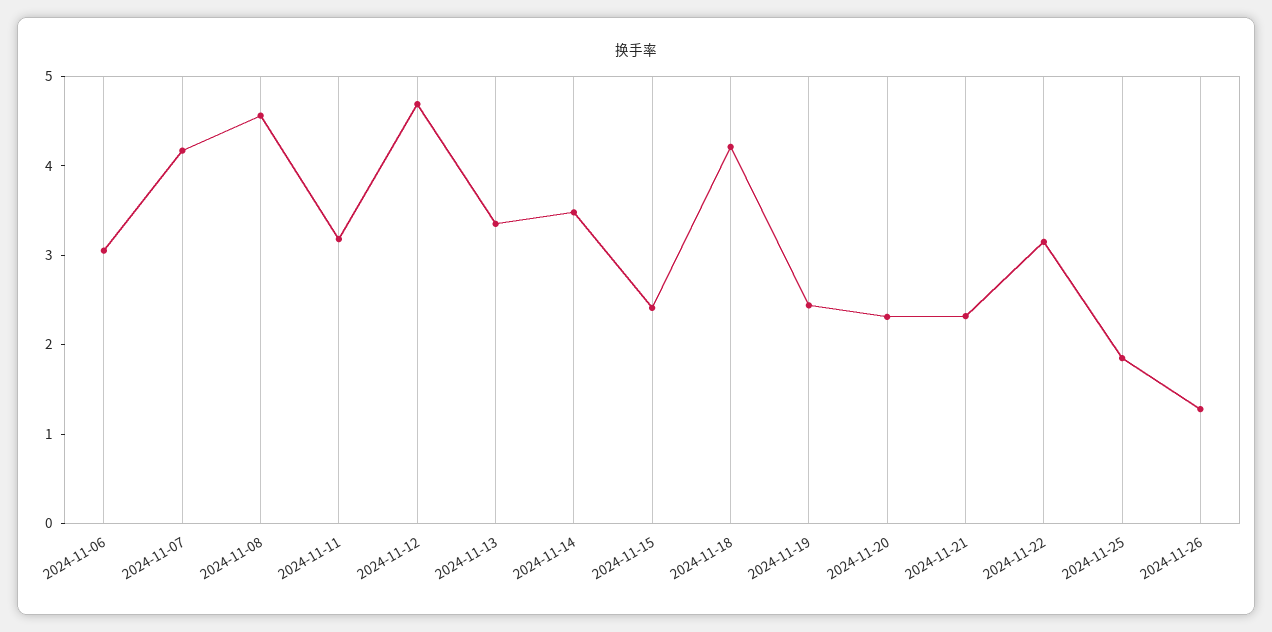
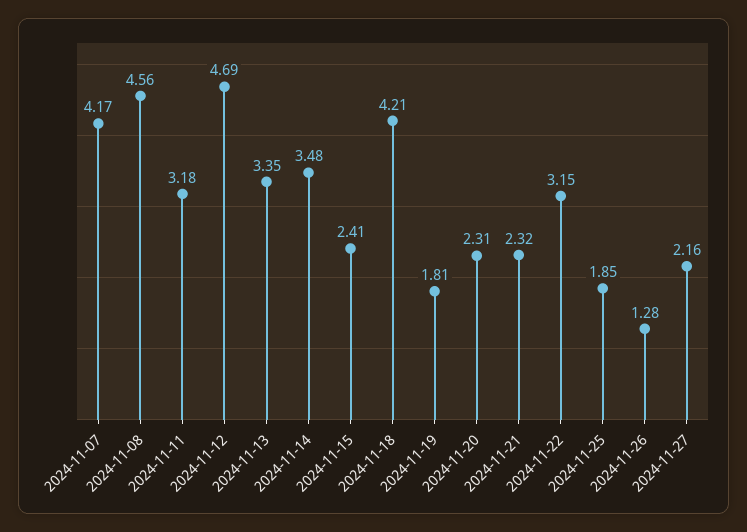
2024-11-06: 3 -> none
2024-11-19: 2.4 -> 1.81
2024-11-27: none -> 2.16

